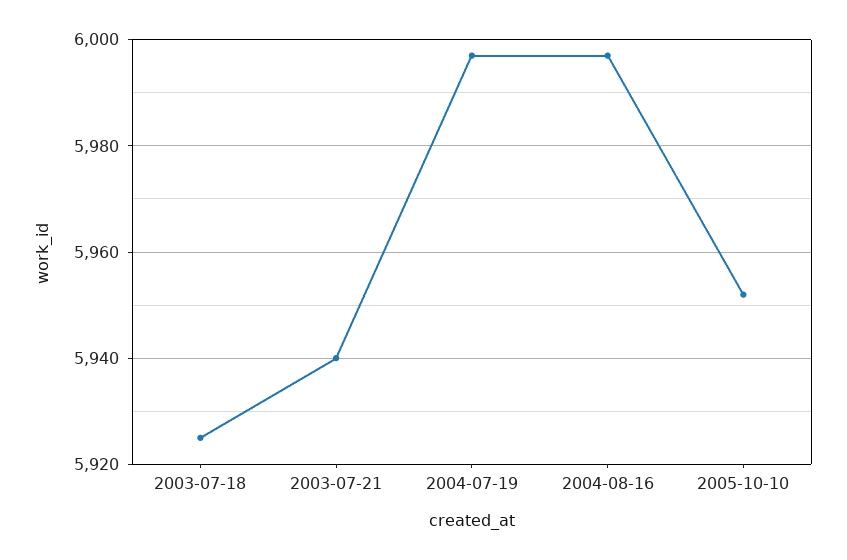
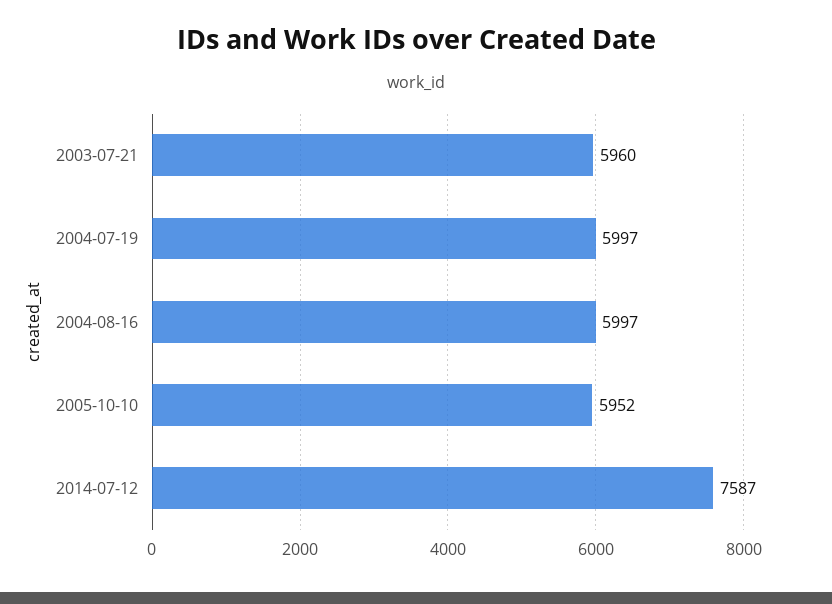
2003-07-18: 5925 -> none
2003-07-21: 5940 -> 5960
2014-07-12: none -> 7587

